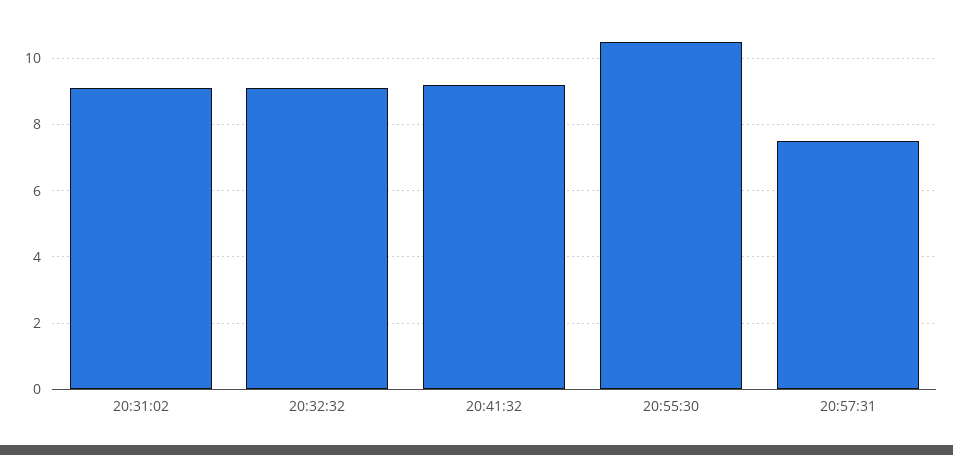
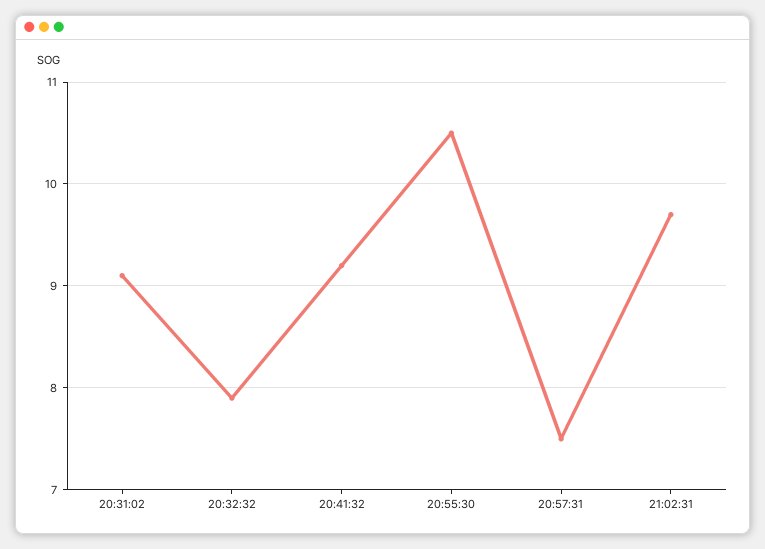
20:32:32: 9 -> 7.9
21:02:31: none -> 9.7

